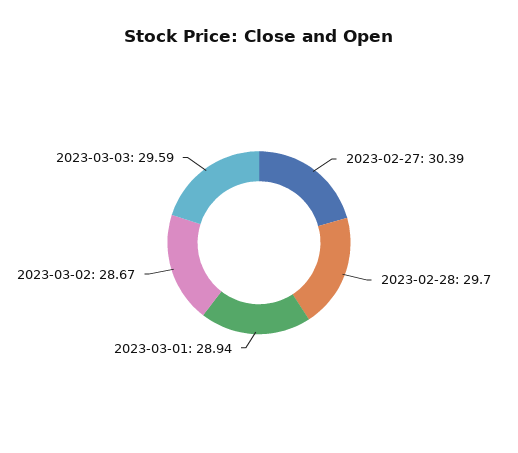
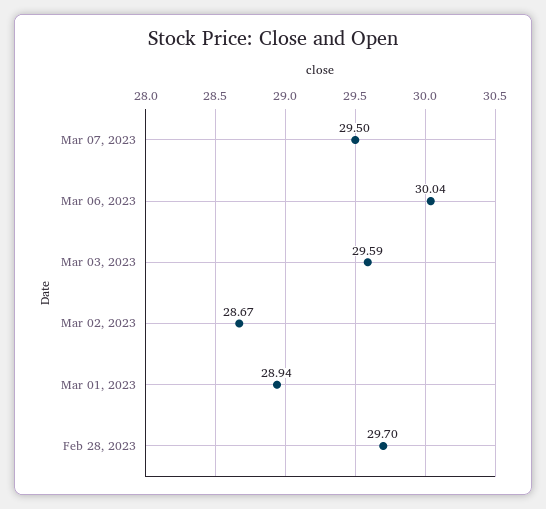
2023-02-27: 30.39 -> none
Mar 07, 2023: none -> 29.5
Mar 06, 2023: none -> 30.04

